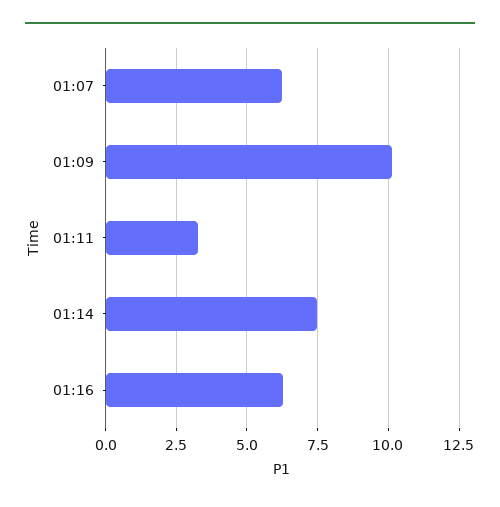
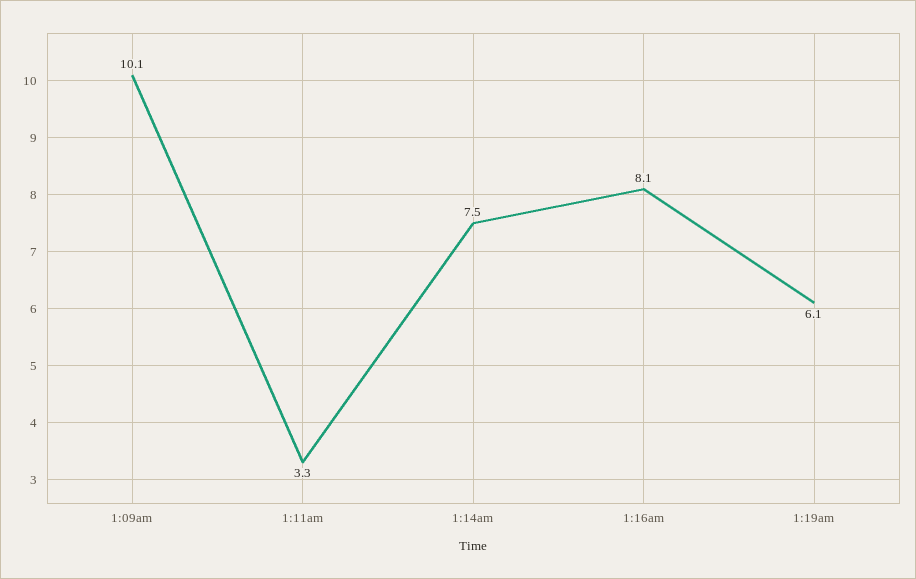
01:07: 6.25 -> none
01:16: 6.25 -> 8.1
1:19am: none -> 6.1

